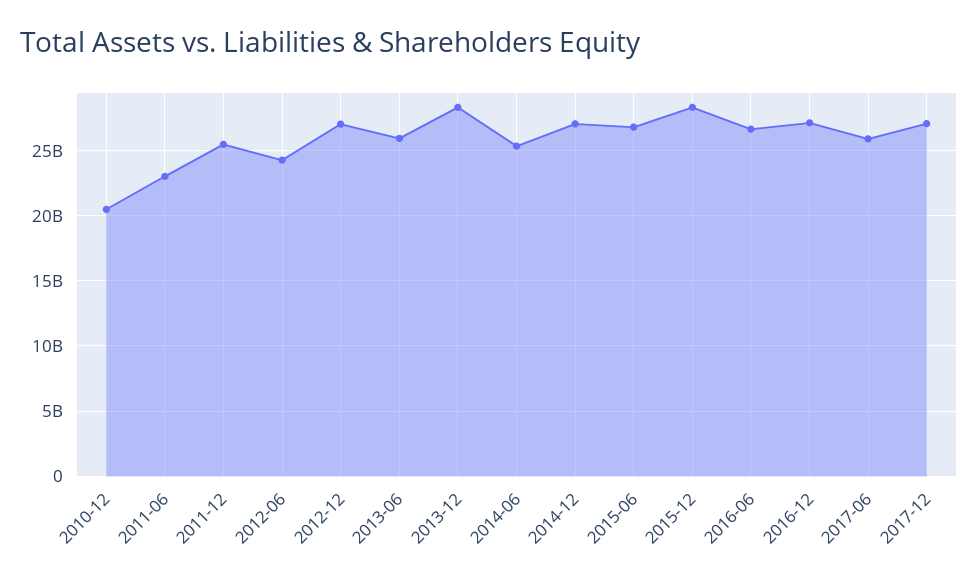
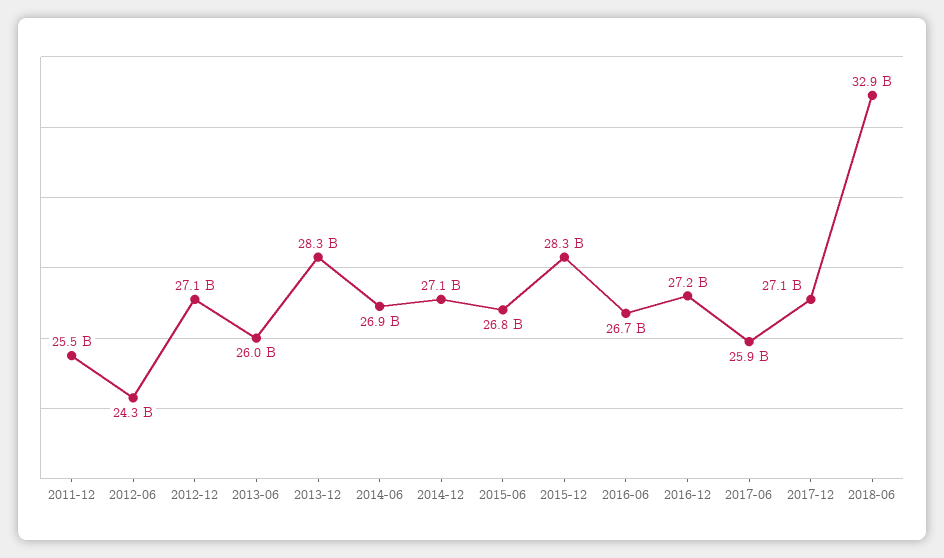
2010-12: 20500000000 -> none
2011-06: 23000000000 -> none
2014-06: 25500000000 -> 26900000000
2018-06: none -> 32900000000

